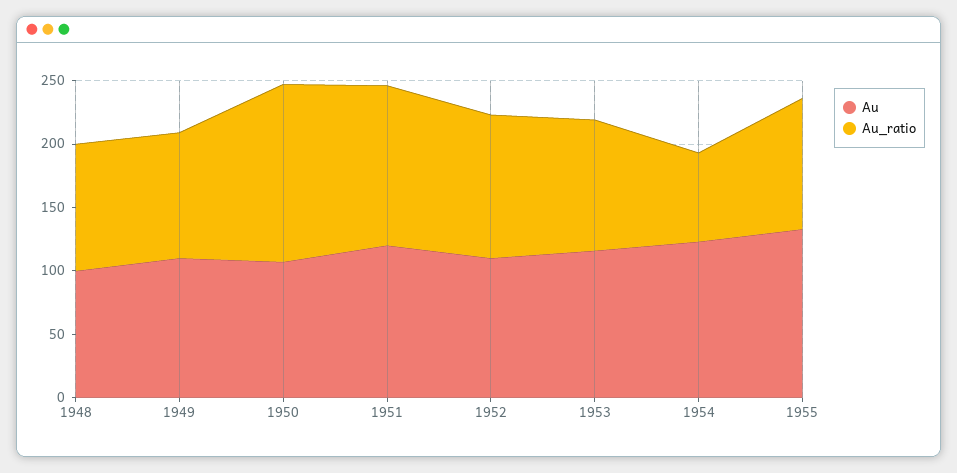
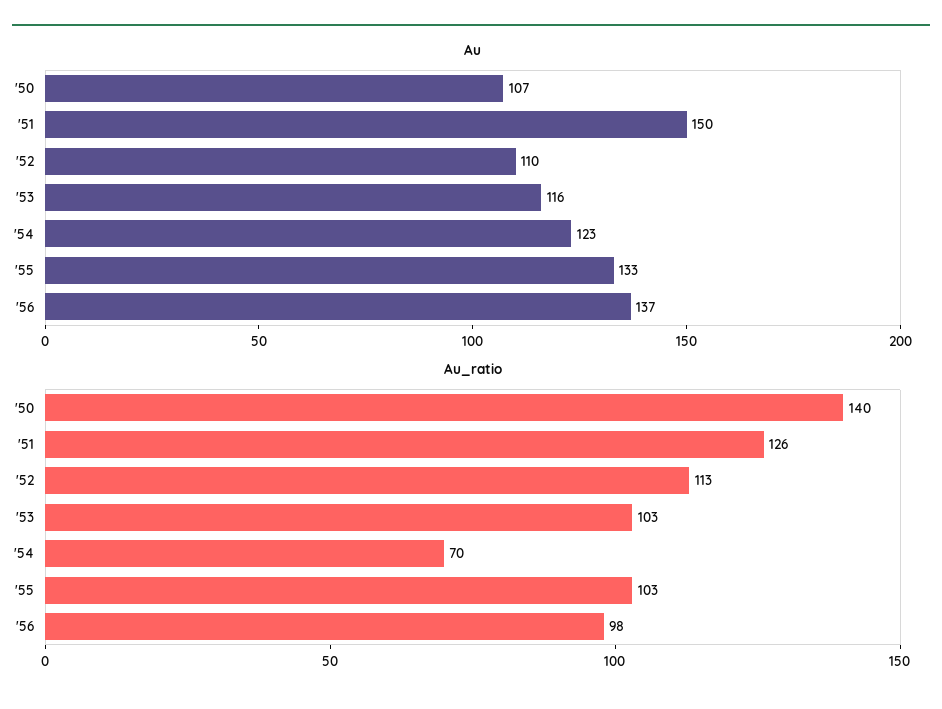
Au, 1948: 100 -> none
Au_ratio, 1948: 100 -> none
Au, 1949: 110 -> none
Au_ratio, 1949: 100 -> none
Au, 1951: 120 -> 150
Au, '56: none -> 137
Au_ratio, '56: none -> 98

